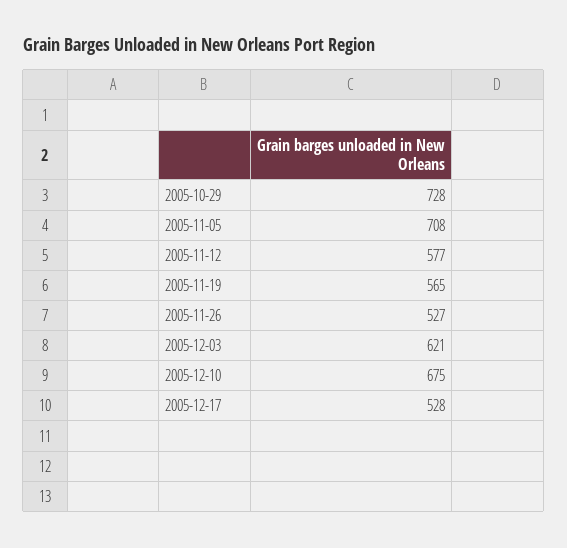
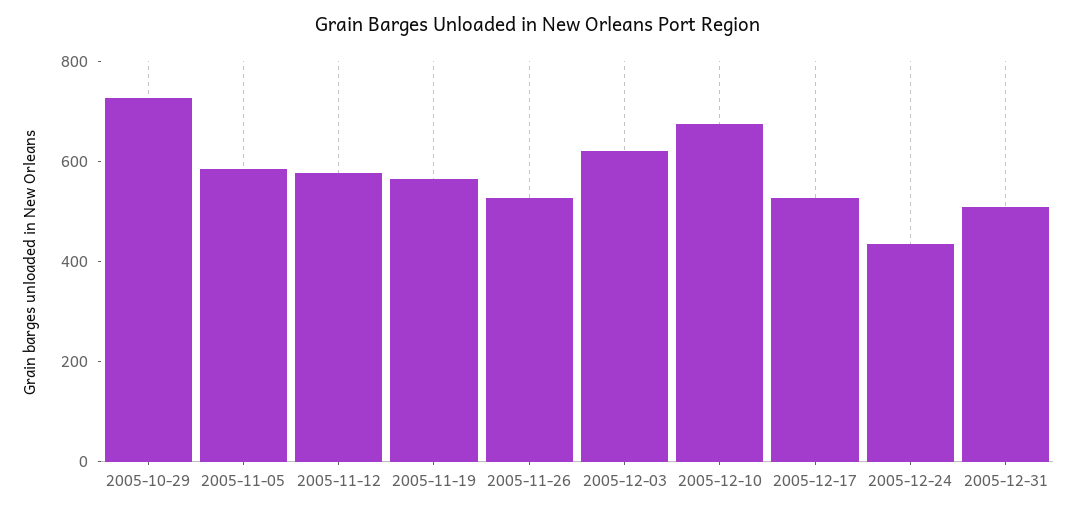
2005-11-05: 708 -> 600
2005-12-24: none -> 450
2005-12-31: none -> 500

